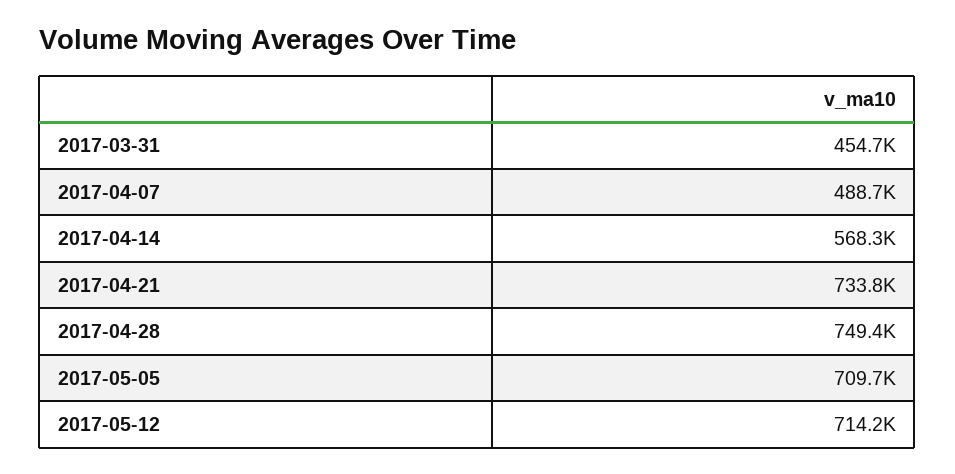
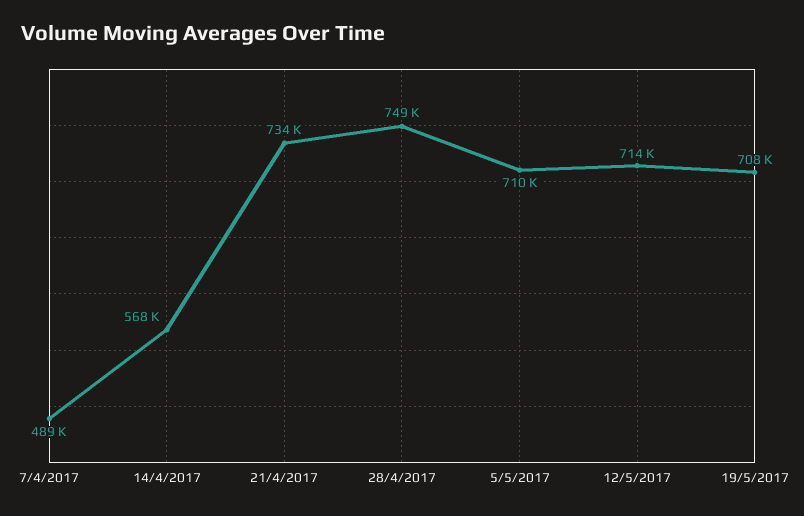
2017-03-31: 454700 -> none
19/5/2017: none -> 708000

